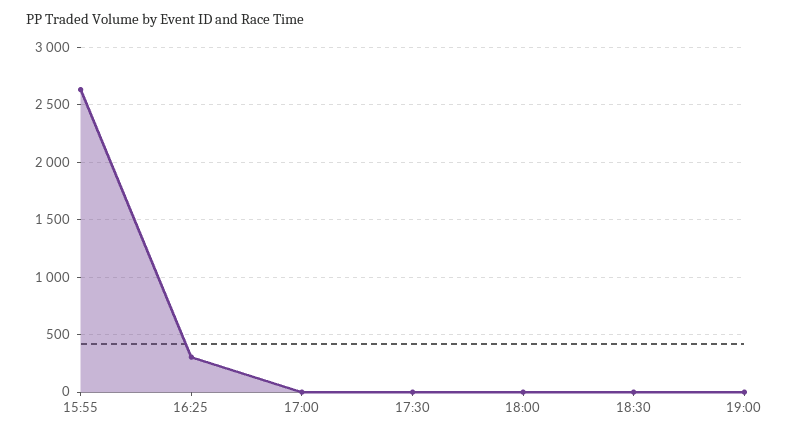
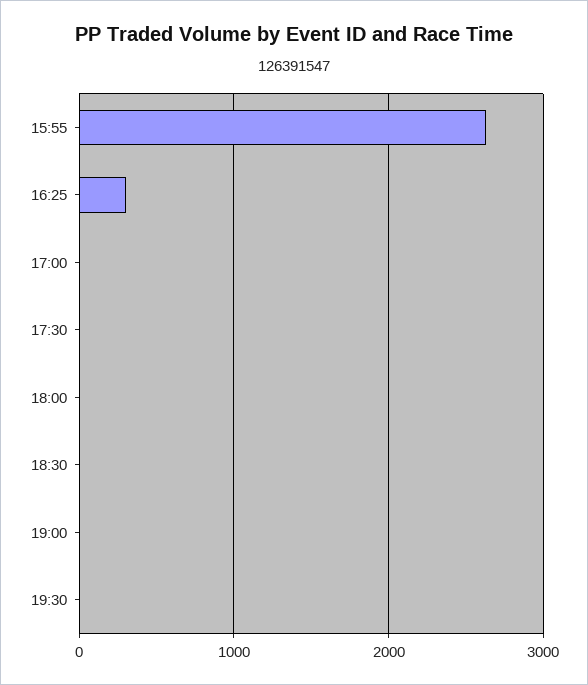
19:30: none -> 0

